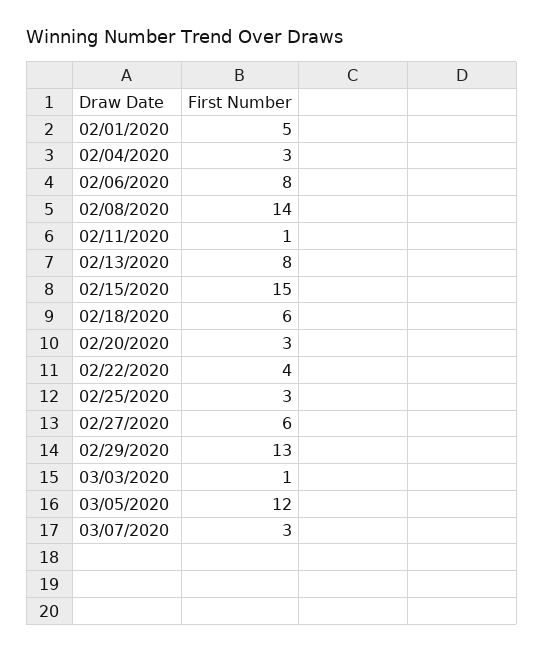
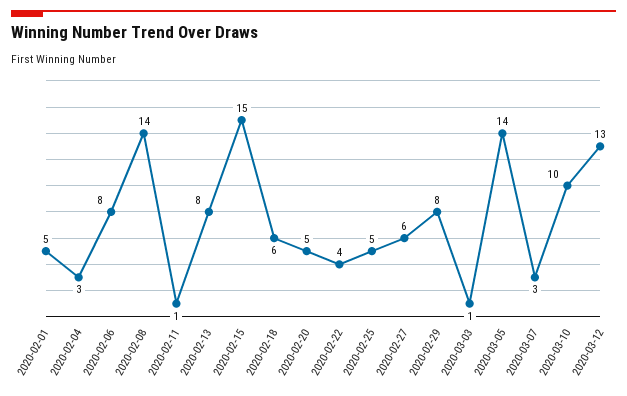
02/20/2020: 3 -> 5
02/25/2020: 3 -> 5
02/29/2020: 13 -> 8
03/05/2020: 12 -> 14
2020-03-10: none -> 10
2020-03-12: none -> 13

